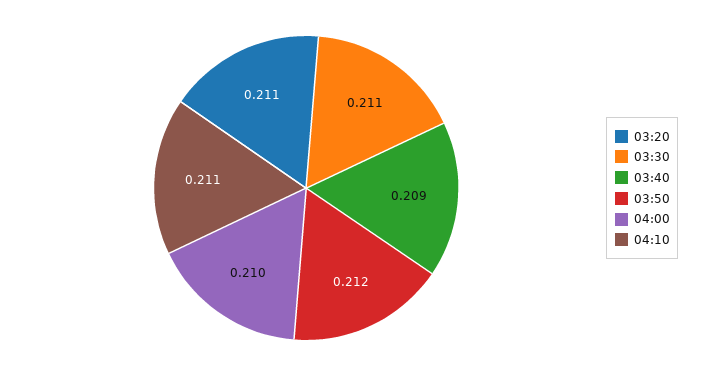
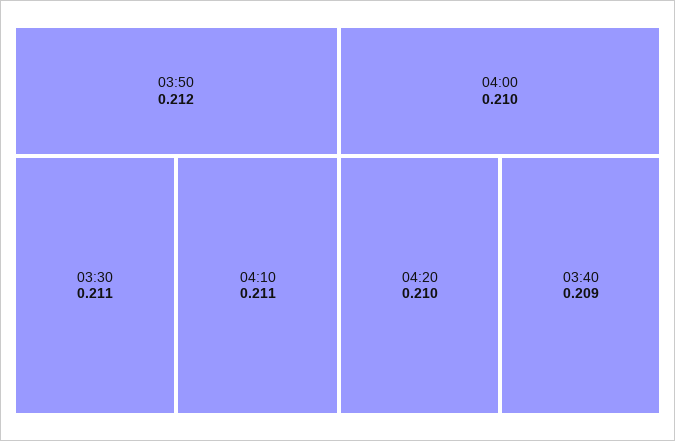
03:20: 0.211 -> none
04:20: none -> 0.21

